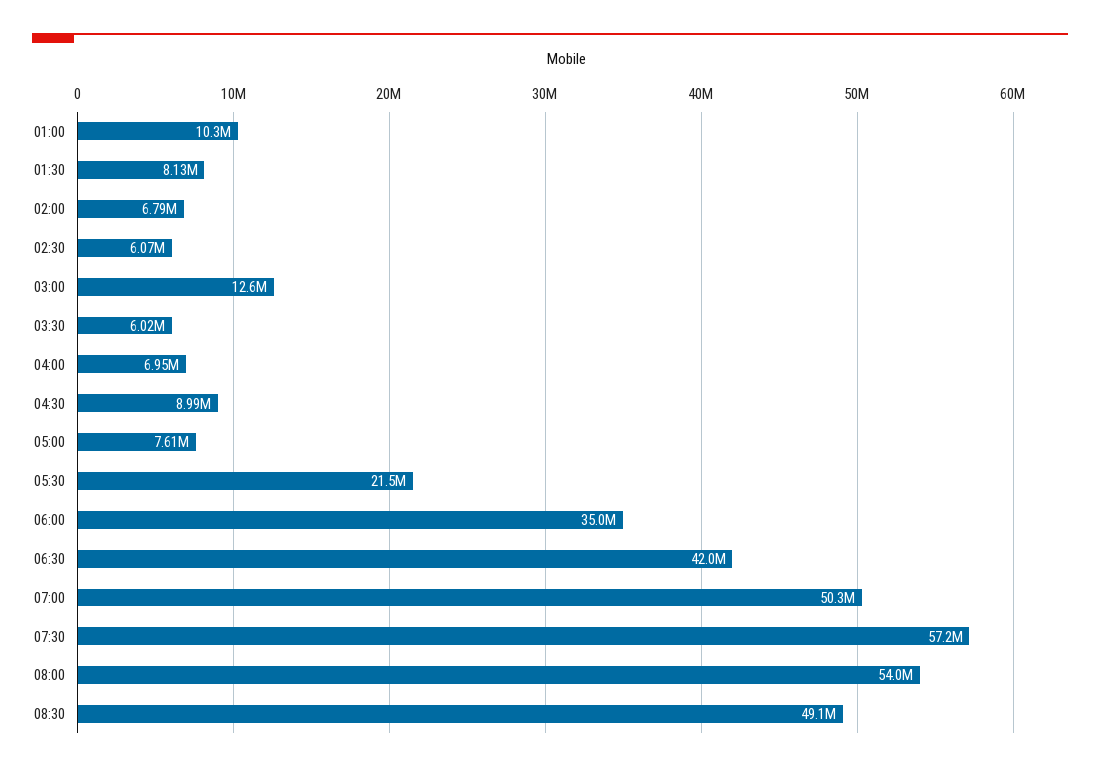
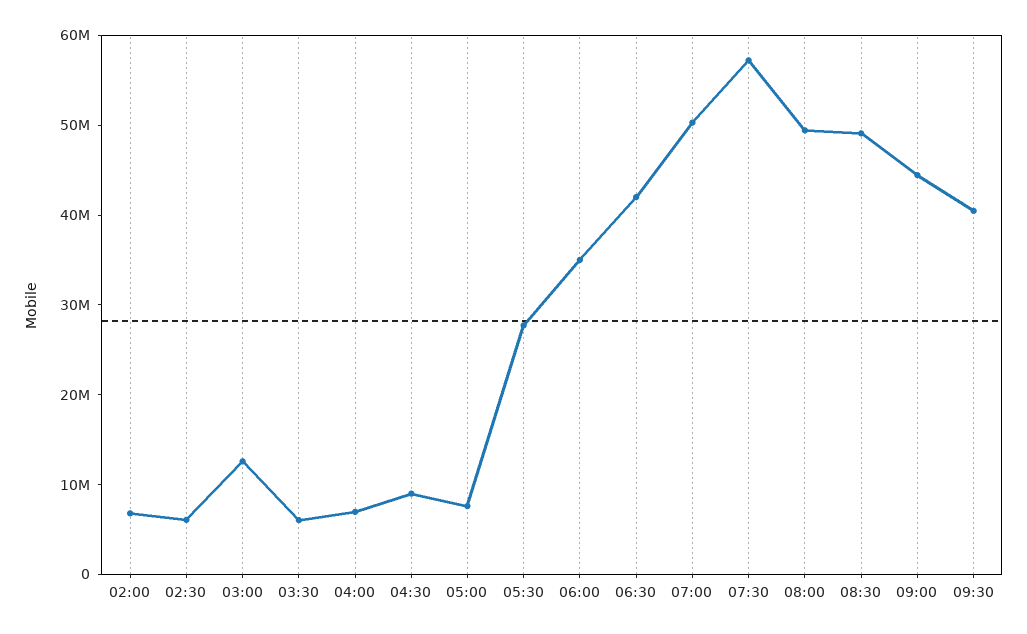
01:00: 10300000 -> none
01:30: 8130000 -> none
05:30: 21500000 -> 28000000
08:00: 54000000 -> 50000000
09:00: none -> 44000000
09:30: none -> 40000000

